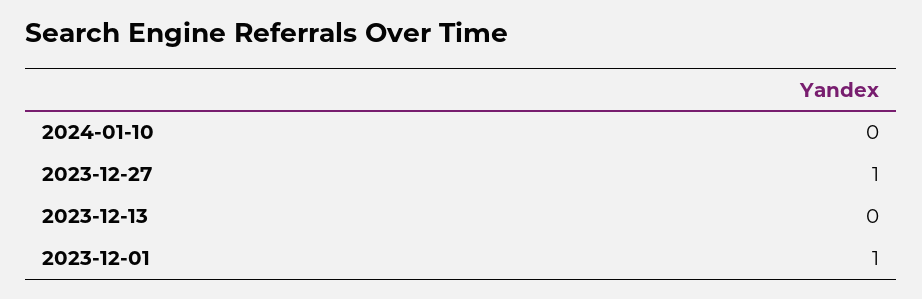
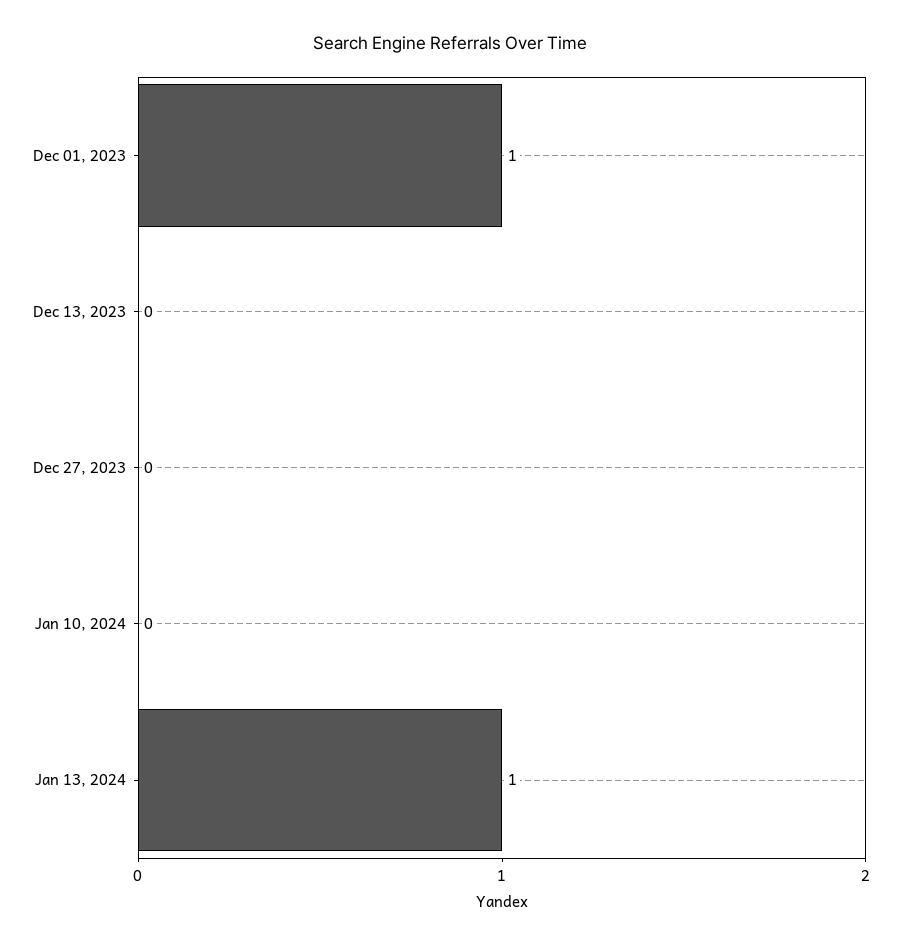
2023-12-27: 1 -> 0
Jan 13, 2024: none -> 1

